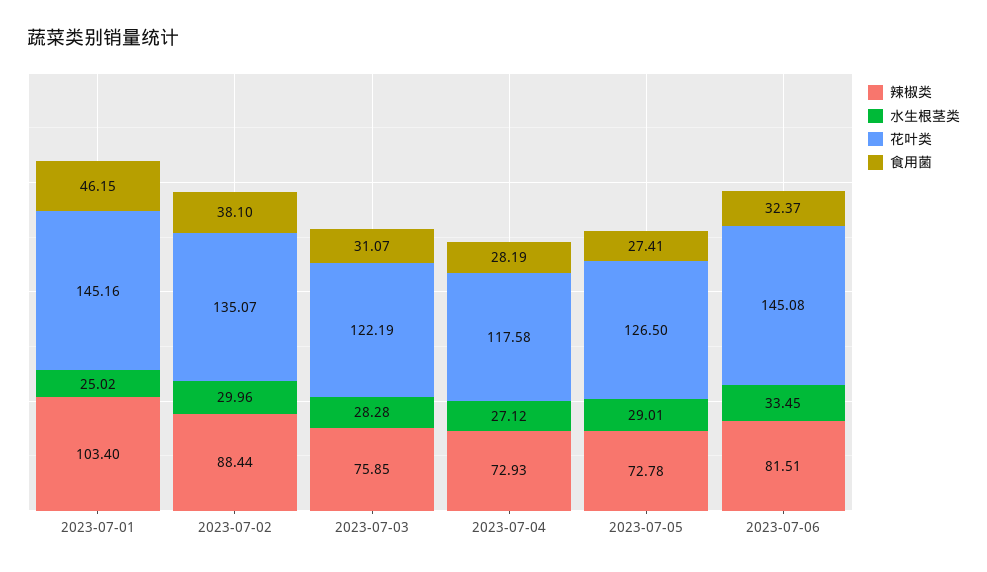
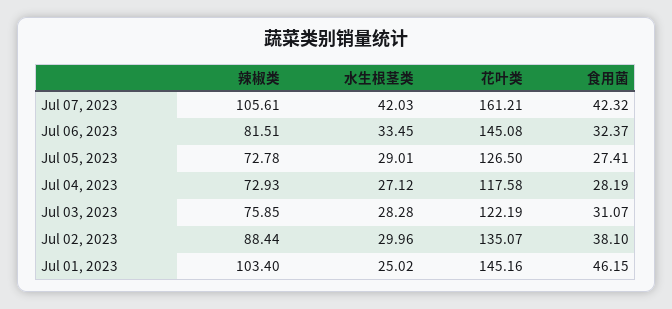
辣椒类, Jul 07, 2023: none -> 105.61
水生根茎类, Jul 07, 2023: none -> 42.03
花叶类, Jul 07, 2023: none -> 161.21
食用菌, Jul 07, 2023: none -> 42.32

